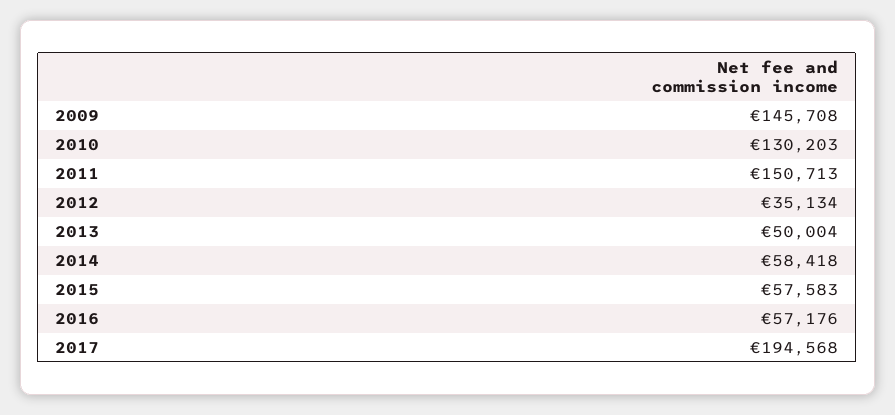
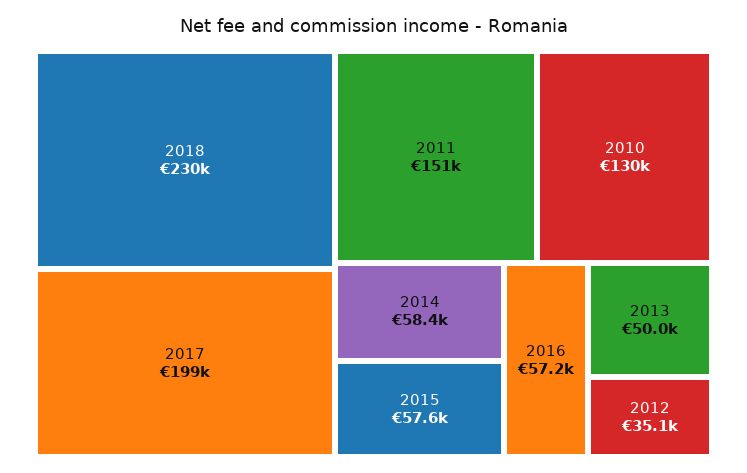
2009: 145708 -> none
2017: 194568 -> 199000
2018: none -> 230000

